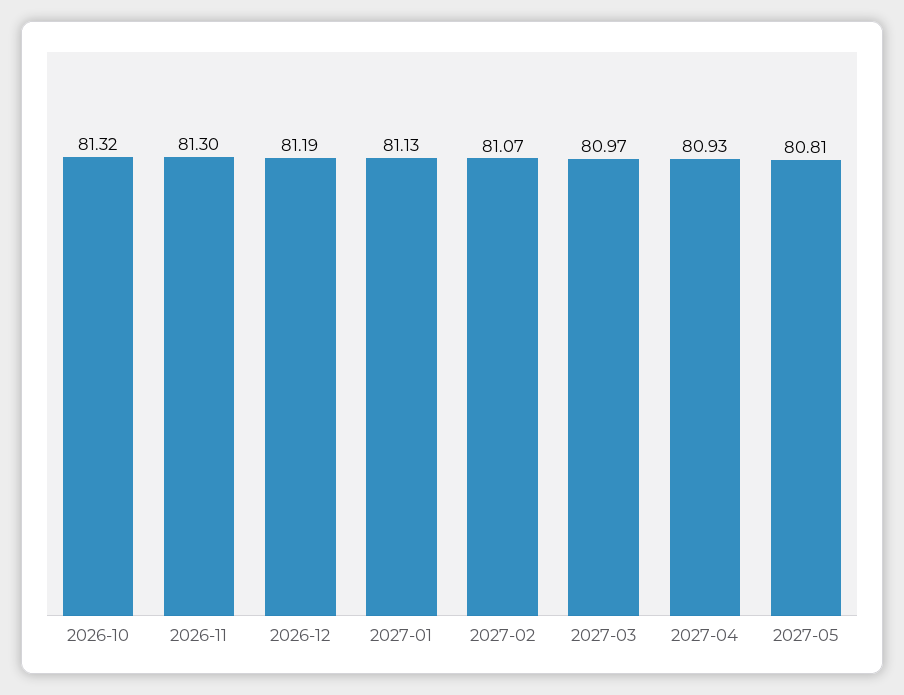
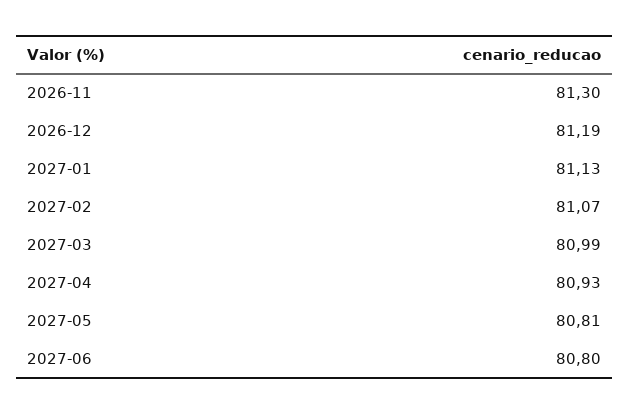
2026-10: 81.32 -> none
2027-03: 80.97 -> 80.99
2027-06: none -> 80.8

